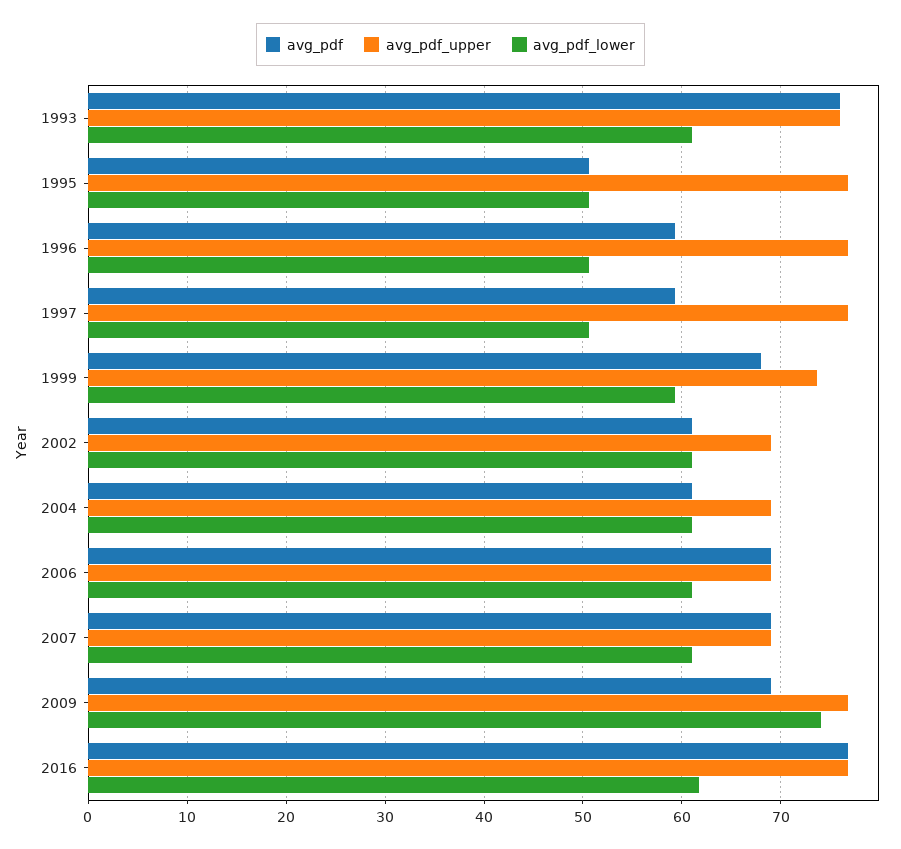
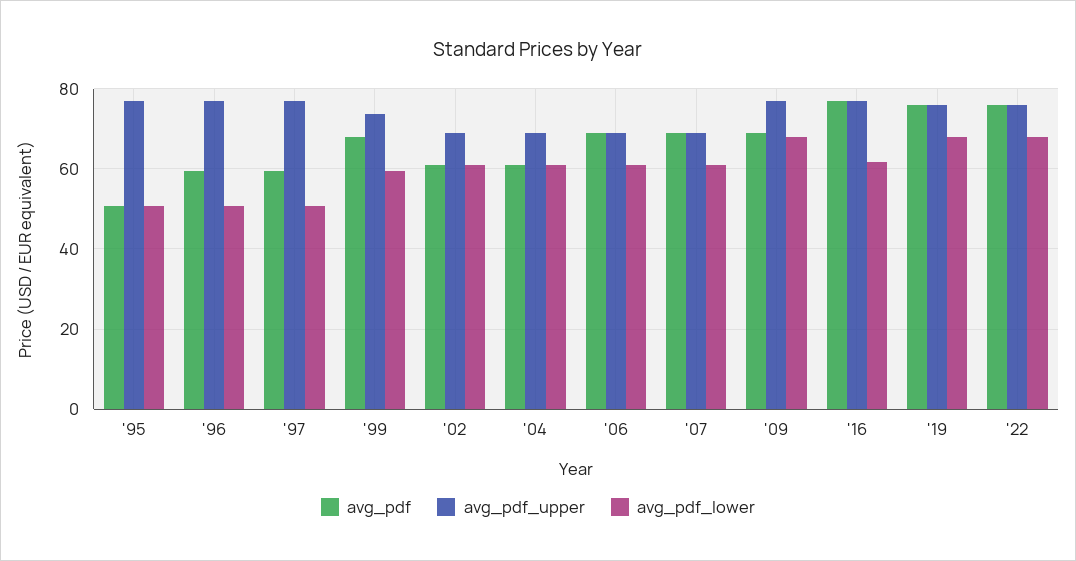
avg_pdf, 1993: 76 -> none
avg_pdf_upper, 1993: 76 -> none
avg_pdf_lower, 1993: 61 -> none
avg_pdf_lower, 2009: 74 -> 68
avg_pdf, '19: none -> 76
avg_pdf_upper, '19: none -> 76
avg_pdf_lower, '19: none -> 68
avg_pdf, '22: none -> 76
avg_pdf_upper, '22: none -> 76
avg_pdf_lower, '22: none -> 68

